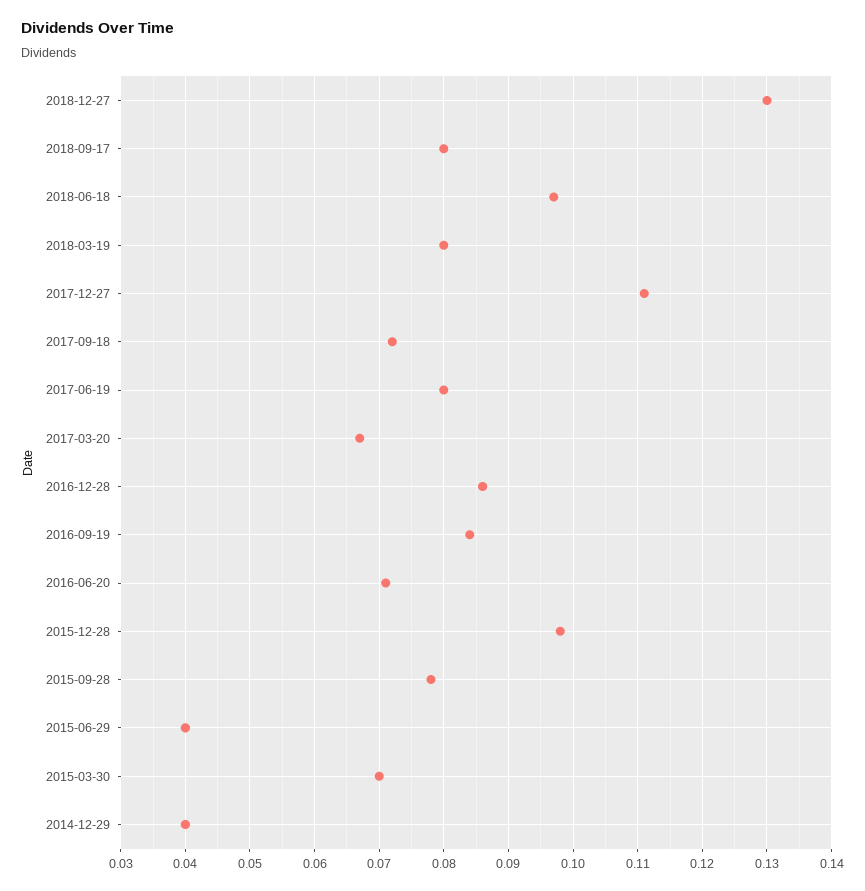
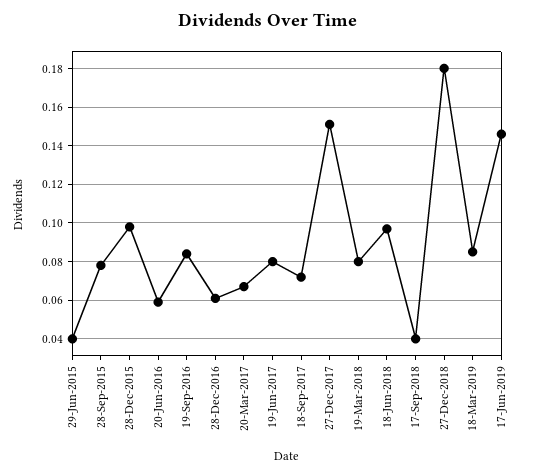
2018-12-27: 0.13 -> 0.18
2018-09-17: 0.08 -> 0.04
2017-12-27: 0.111 -> 0.15
2016-12-28: 0.086 -> 0.06
2016-06-20: 0.071 -> 0.06
2015-03-30: 0.07 -> none
2014-12-29: 0.04 -> none
18-Mar-2019: none -> 0.085
17-Jun-2019: none -> 0.145

